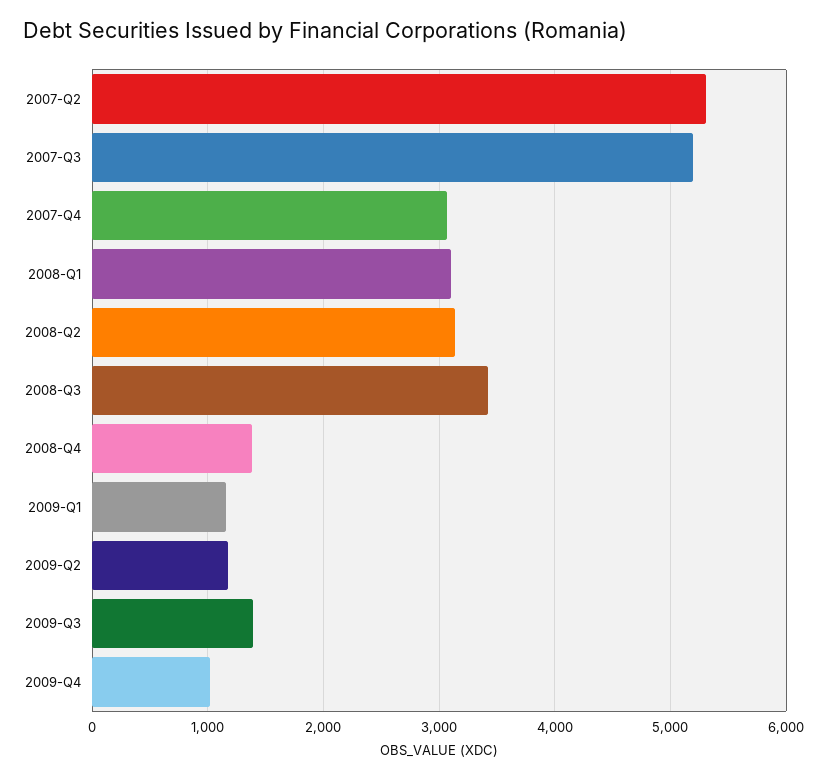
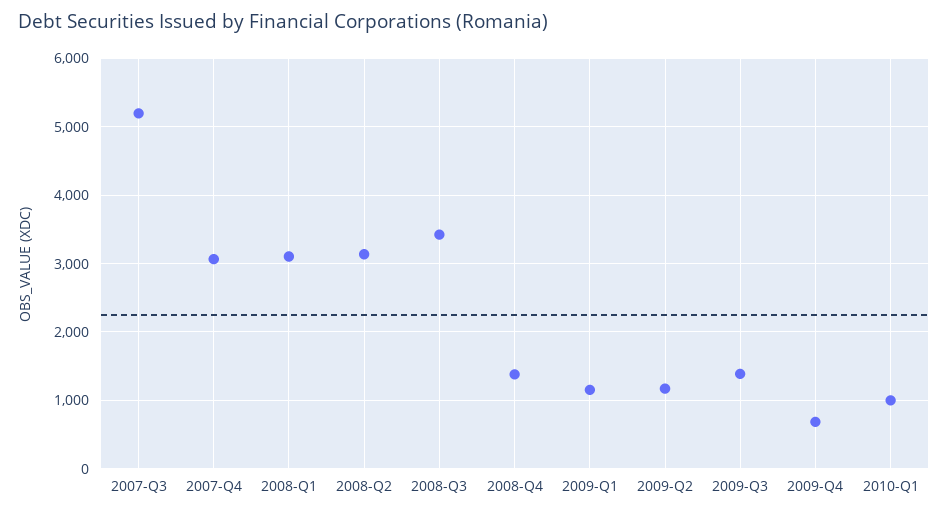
2007-Q2: 5300 -> none
2009-Q4: 1000 -> 700
2010-Q1: none -> 1000

